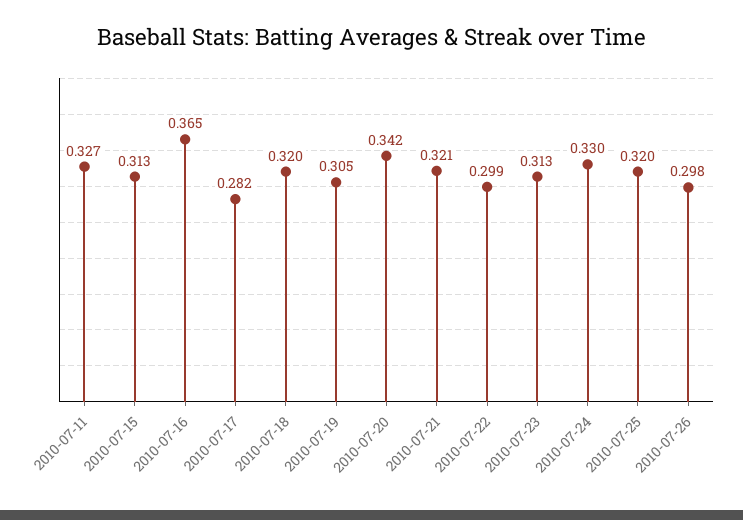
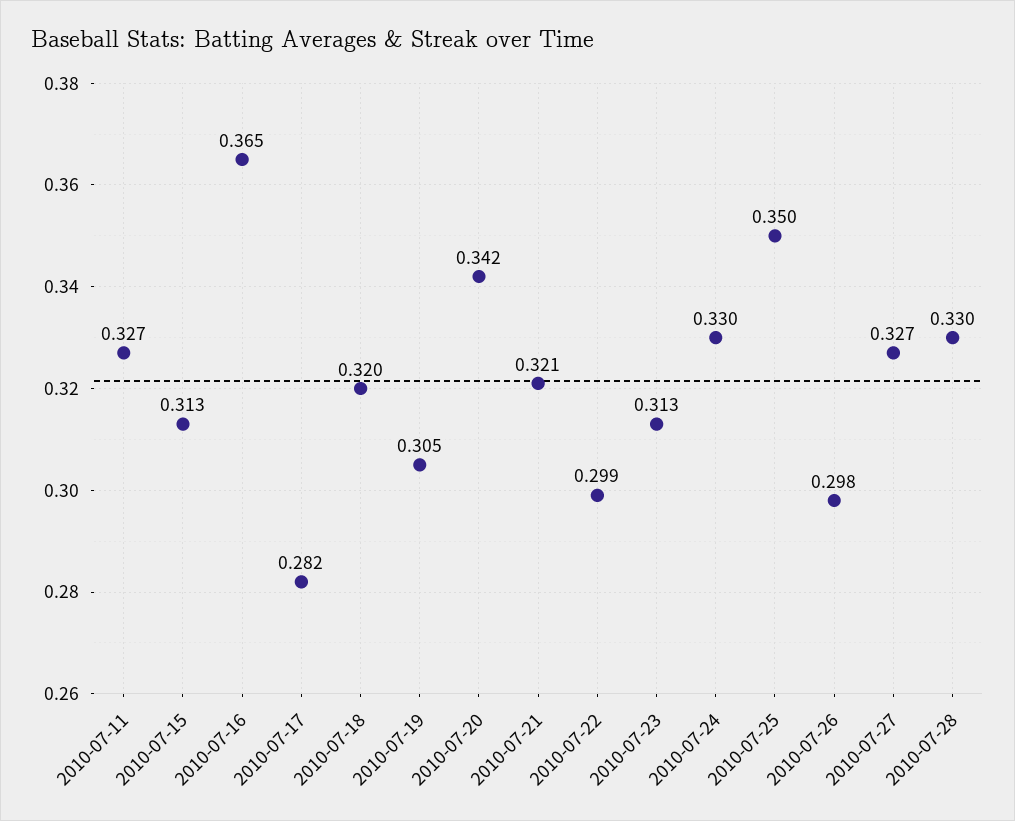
2010-07-25: 0.32 -> 0.35
2010-07-27: none -> 0.327
2010-07-28: none -> 0.33

